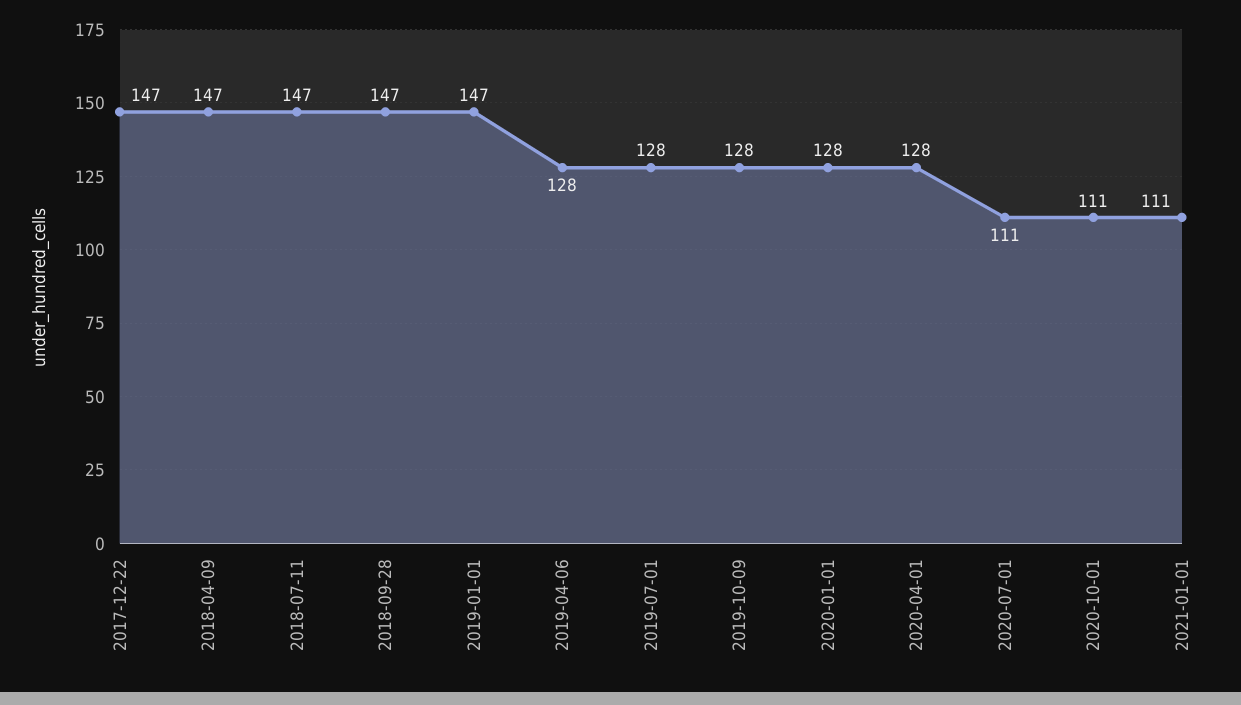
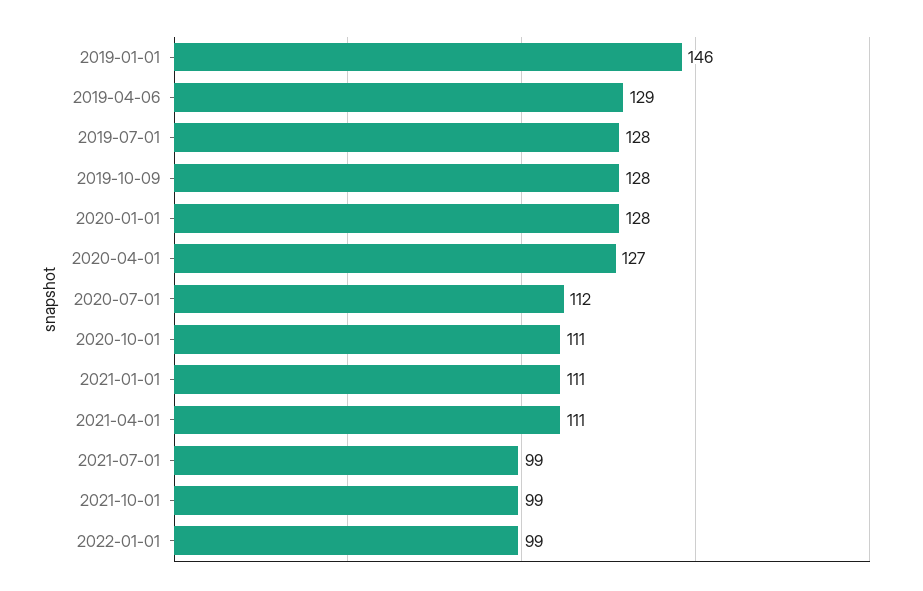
2017-12-22: 147 -> none
2018-04-09: 147 -> none
2018-07-11: 147 -> none
2018-09-28: 147 -> none
2019-01-01: 147 -> 146
2019-04-06: 128 -> 129
2020-04-01: 128 -> 127
2020-07-01: 111 -> 112
2021-04-01: none -> 111
2021-07-01: none -> 99
2021-10-01: none -> 99
2022-01-01: none -> 99

